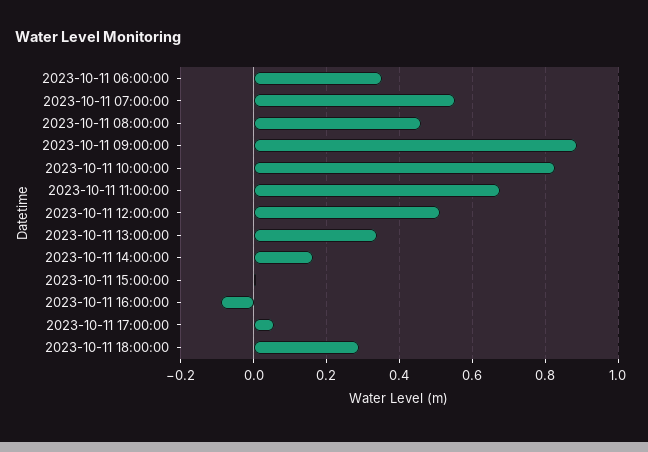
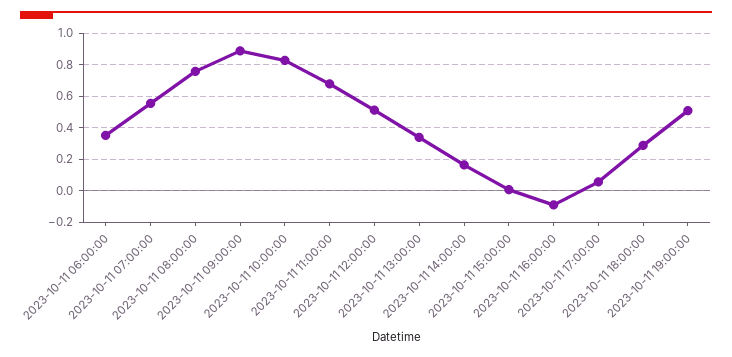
2023-10-11 08:00:00: 0.46 -> 0.75
2023-10-11 19:00:00: none -> 0.5

